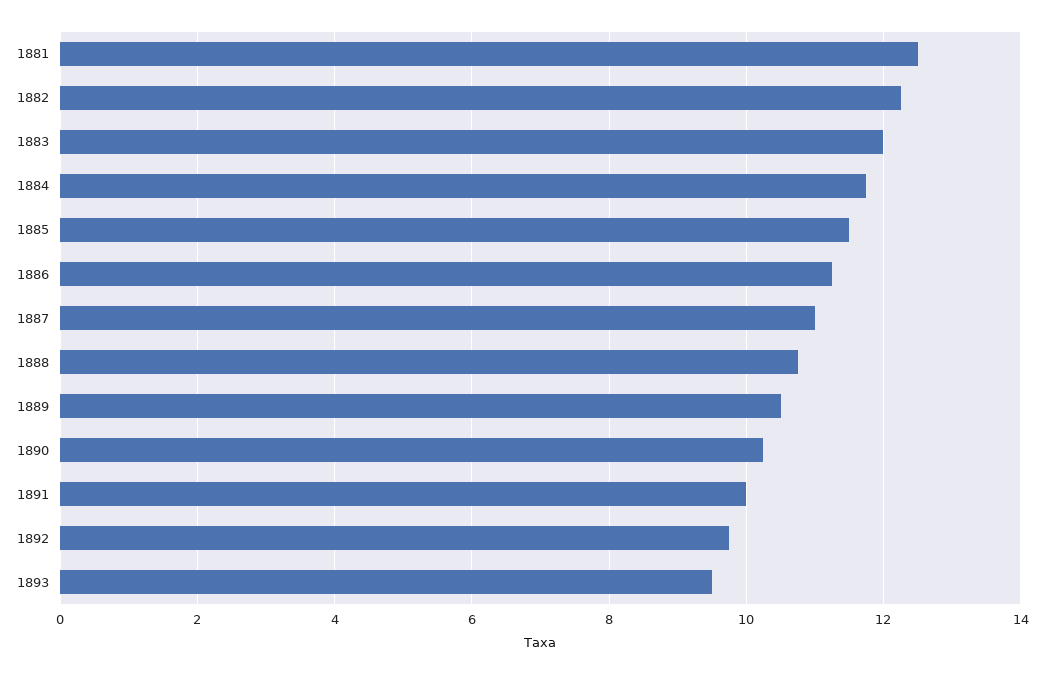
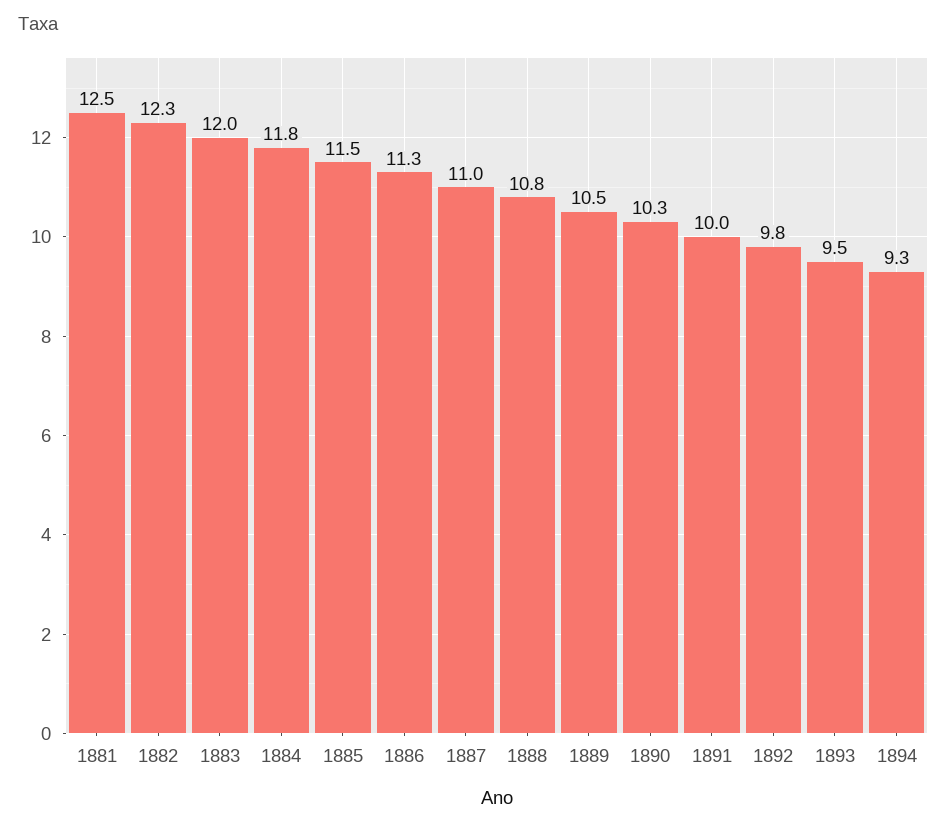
1894: none -> 9.3

